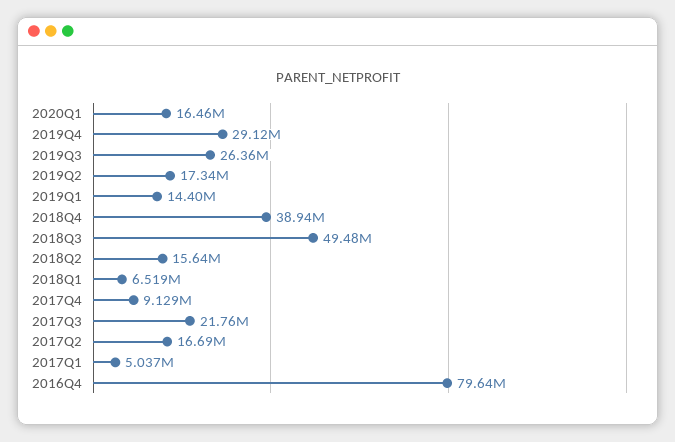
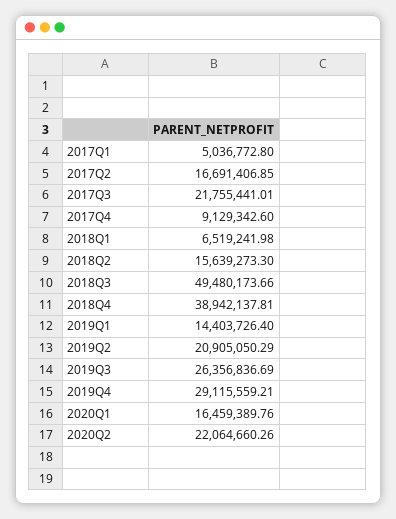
2019Q2: 17340000 -> 20905050.29
2016Q4: 79640000 -> none
2020Q2: none -> 22064660.26

